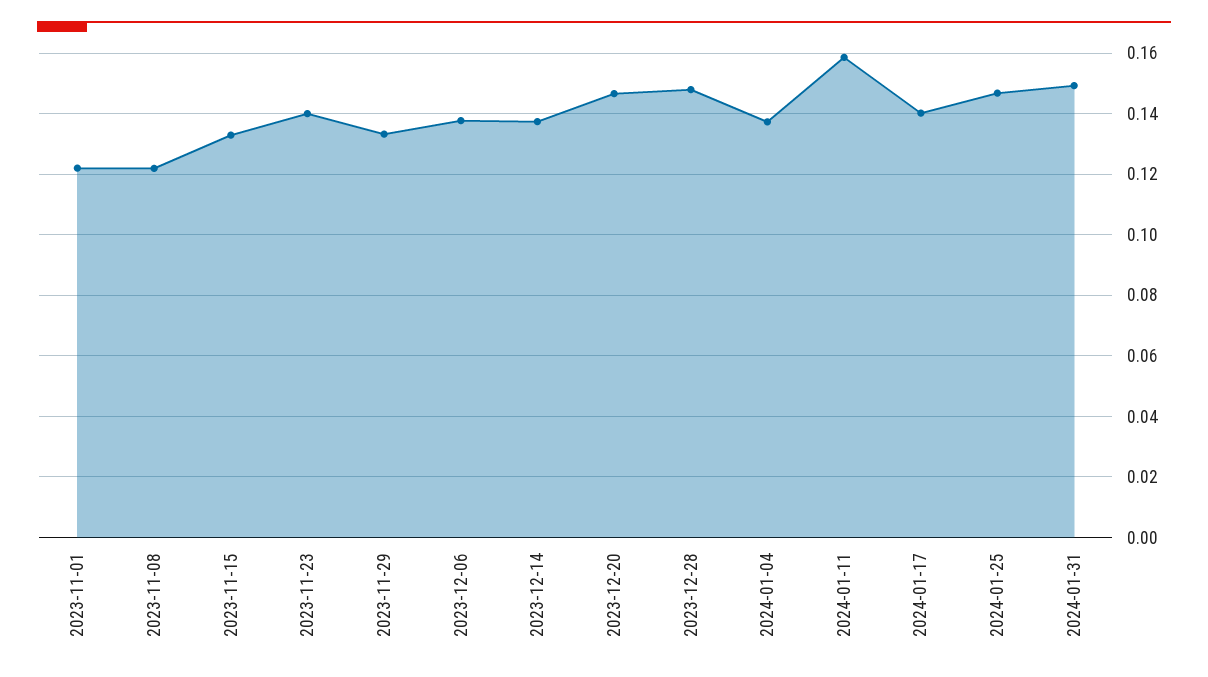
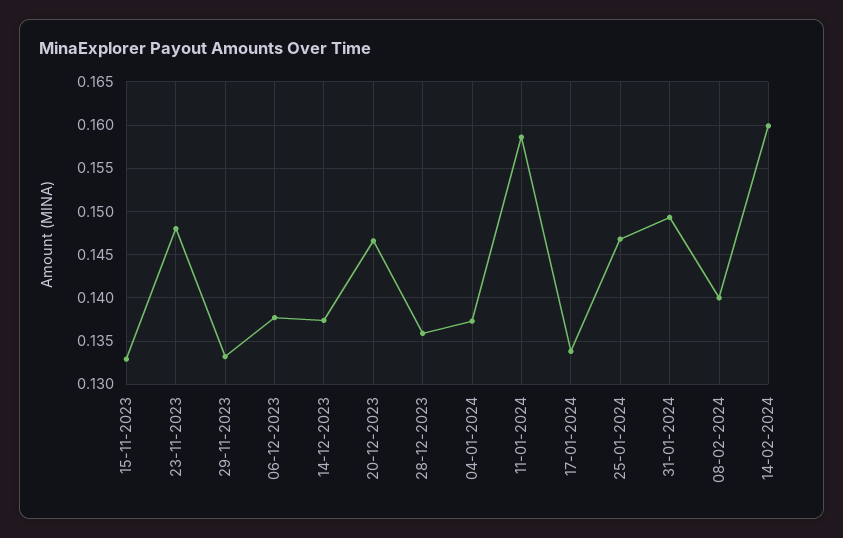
2023-11-01: 0.122 -> none
2023-11-08: 0.122 -> none
2023-11-23: 0.14 -> 0.148
2023-12-28: 0.148 -> 0.136
2024-01-17: 0.14 -> 0.134
08-02-2024: none -> 0.14
14-02-2024: none -> 0.16

